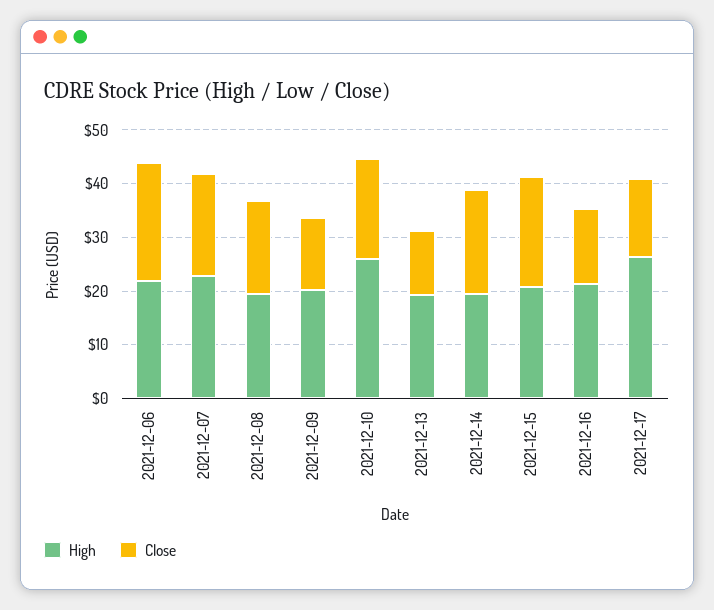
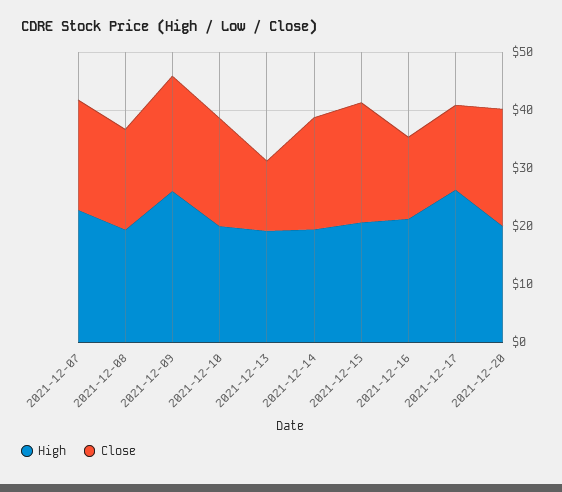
High, 2021-12-06: 22 -> none
Close, 2021-12-06: 22 -> none
High, 2021-12-09: 20 -> 26
Close, 2021-12-09: 14 -> 20
High, 2021-12-10: 26 -> 20
High, 2021-12-20: none -> 20
Close, 2021-12-20: none -> 20

